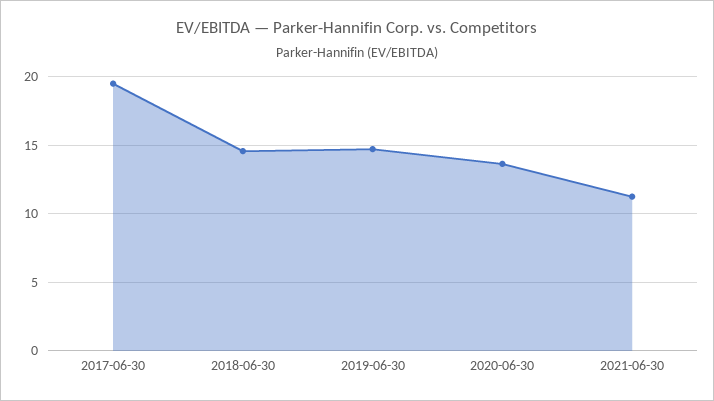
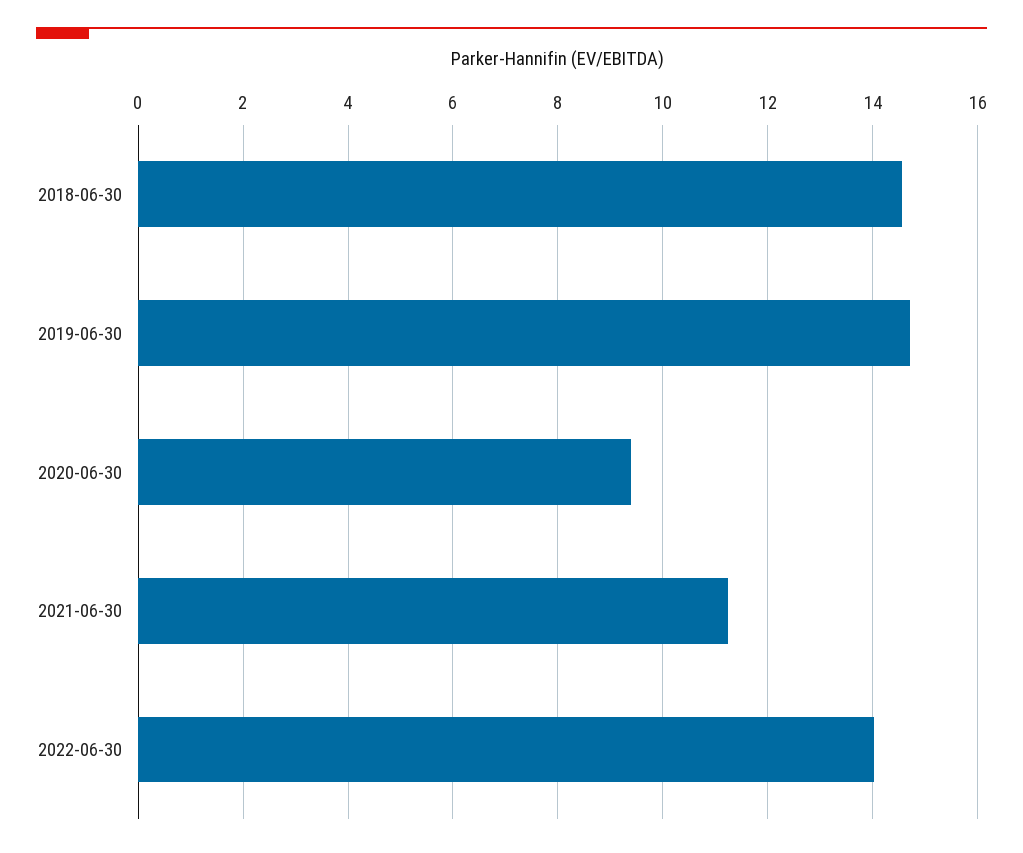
2017-06-30: 19.5 -> none
2020-06-30: 13.5 -> 9.4
2022-06-30: none -> 14

